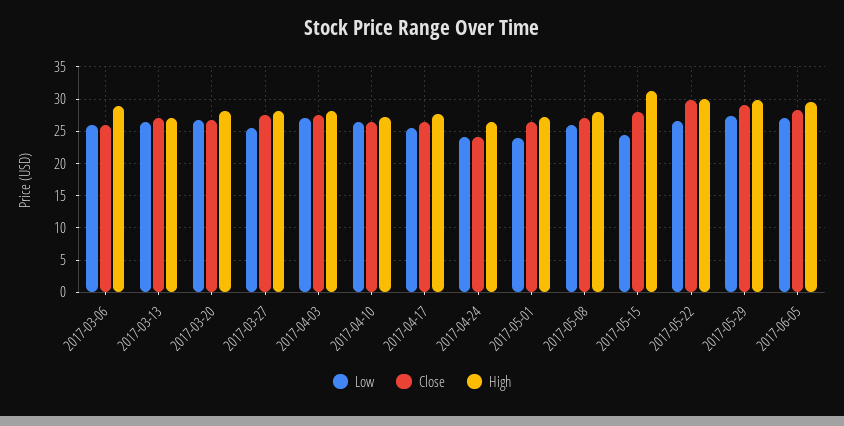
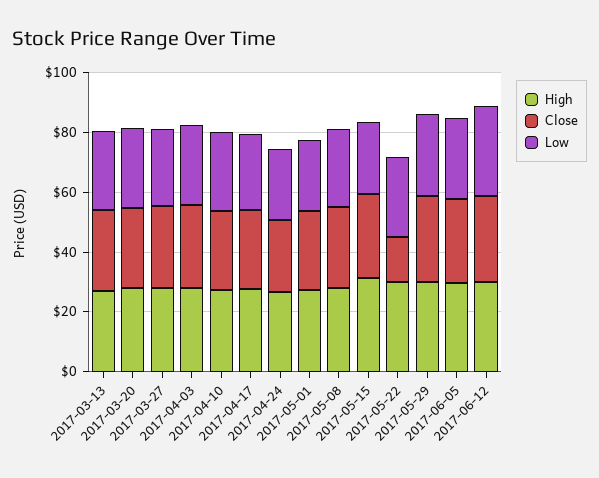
Low, 2017-03-06: 26 -> none
Close, 2017-03-06: 26 -> none
High, 2017-03-06: 29 -> none
Close, 2017-05-22: 30 -> 15
High, 2017-06-12: none -> 30
Close, 2017-06-12: none -> 30
Low, 2017-06-12: none -> 30

